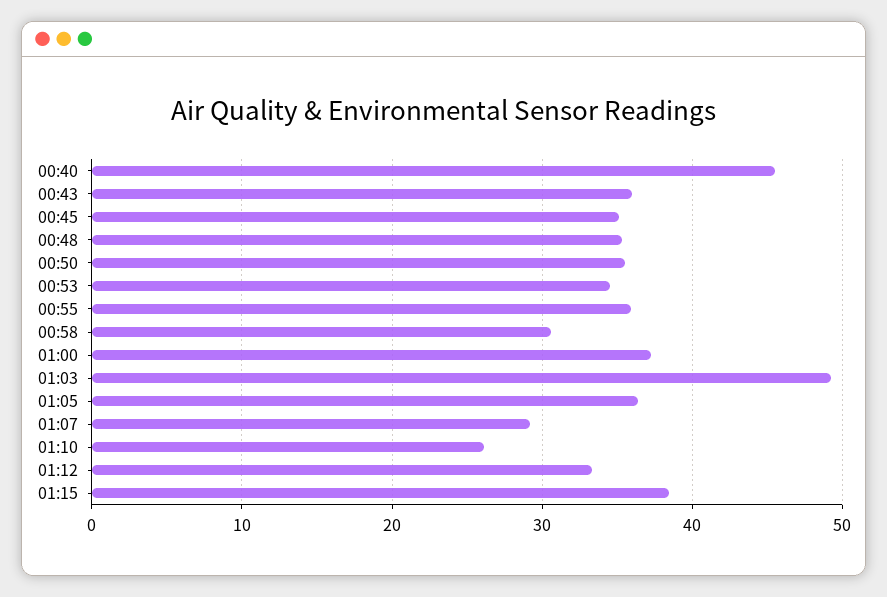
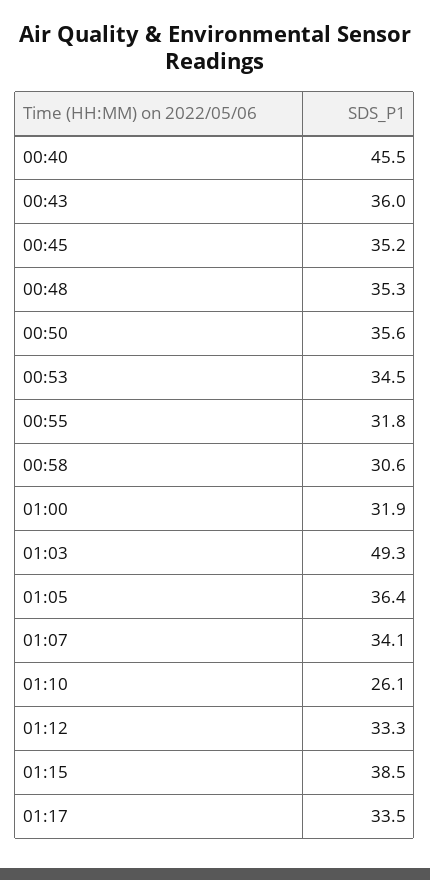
00:55: 36 -> 31.8
01:00: 37 -> 31.9
01:07: 29 -> 34.1
01:17: none -> 33.5

